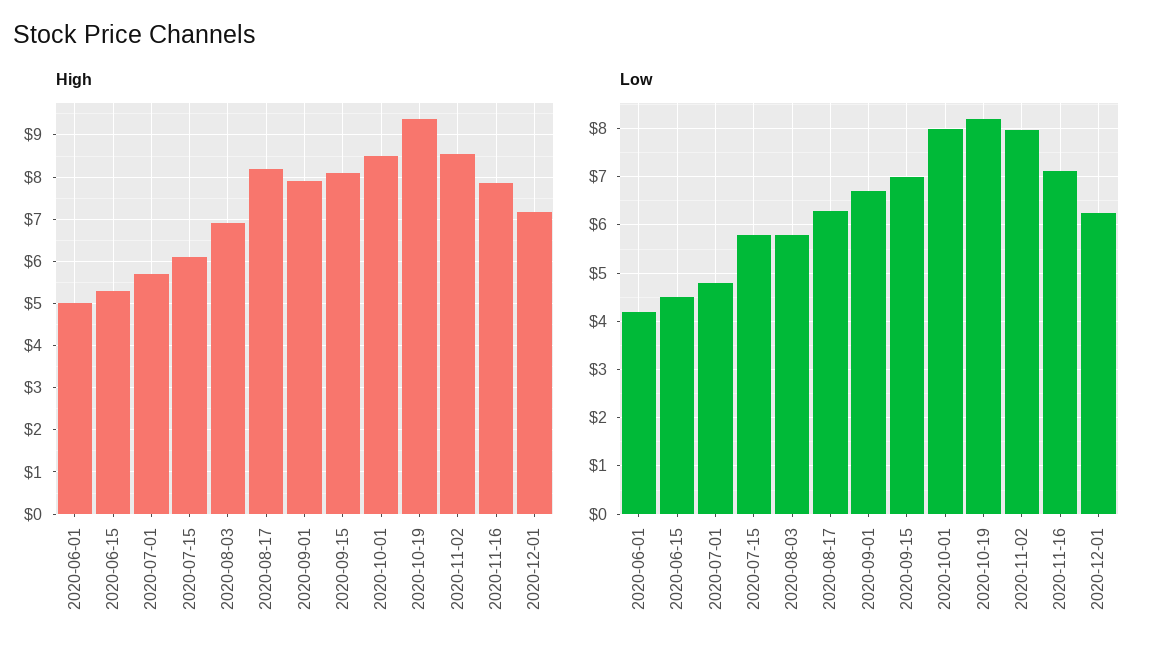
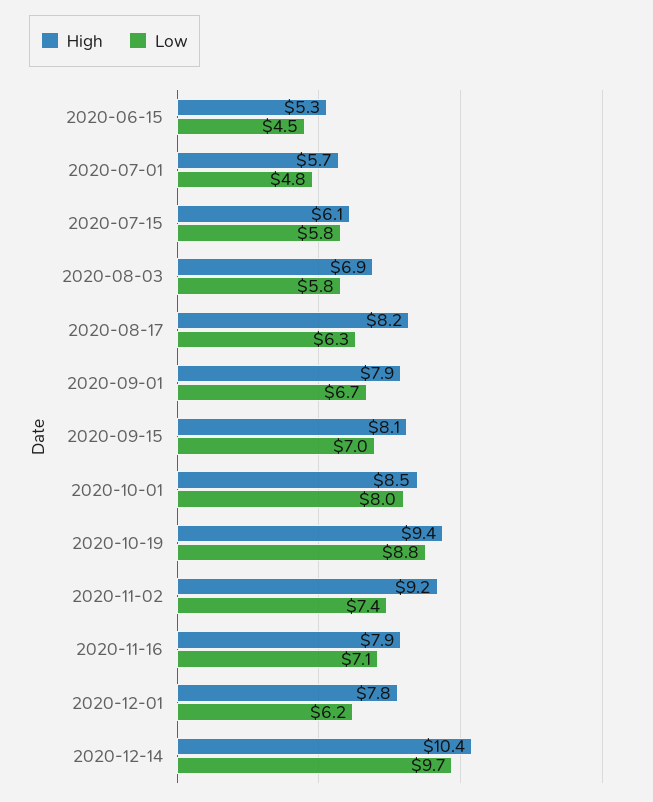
High, 2020-06-01: 5 -> none
High, 2020-11-02: 8.6 -> 9.2
High, 2020-12-01: 7.2 -> 7.8
Low, 2020-06-01: 4.2 -> none
Low, 2020-10-19: 8.2 -> 8.8
Low, 2020-11-02: 8 -> 7.4
High, 2020-12-14: none -> 10.4
Low, 2020-12-14: none -> 9.7

